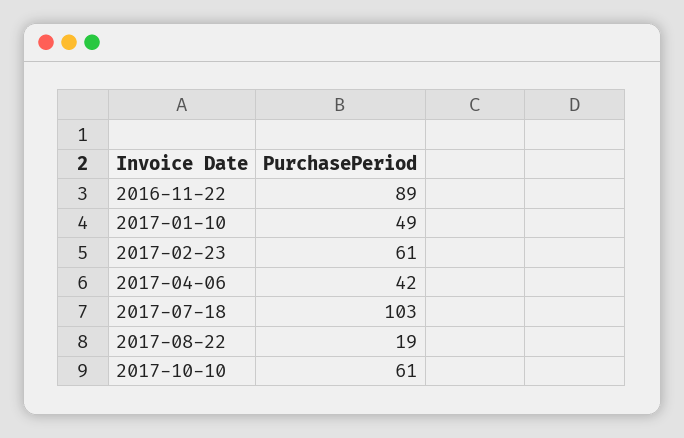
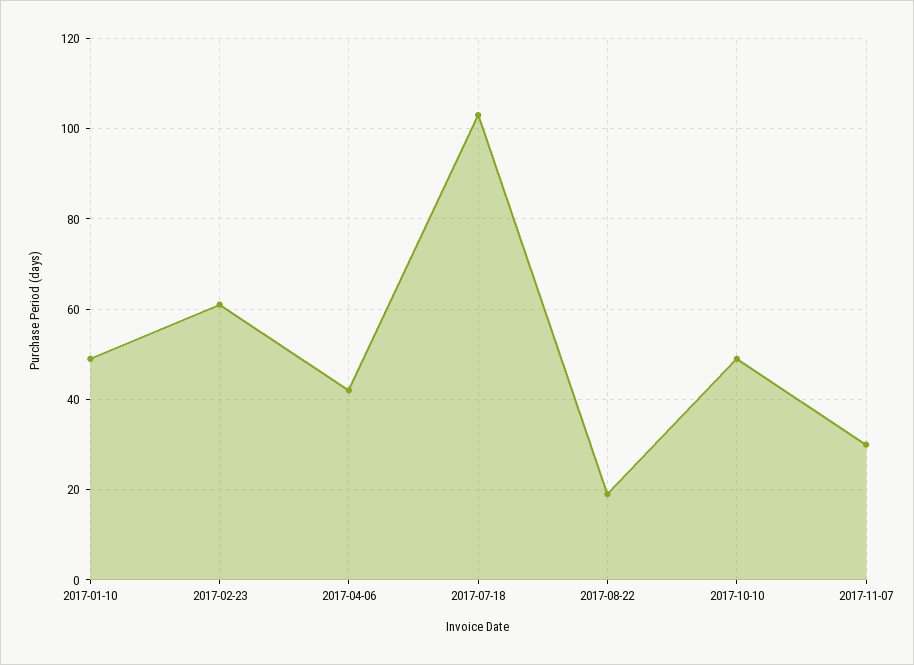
2016-11-22: 89 -> none
2017-10-10: 61 -> 50
2017-11-07: none -> 30

